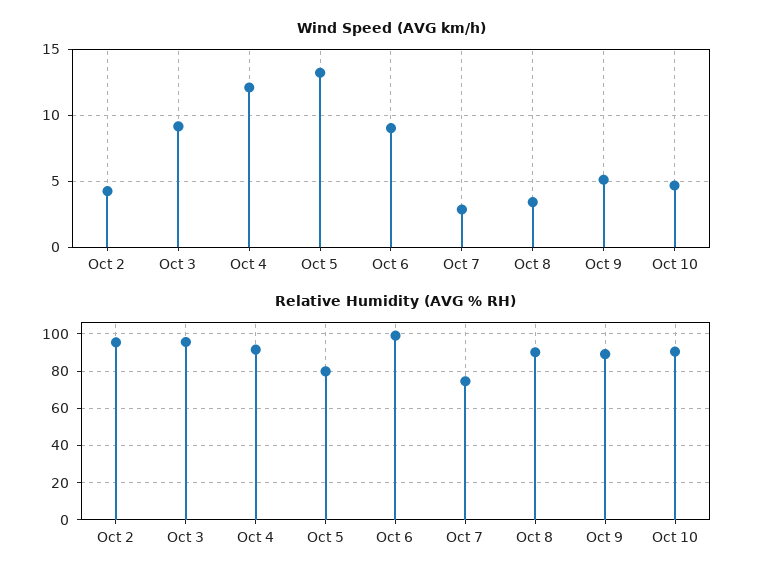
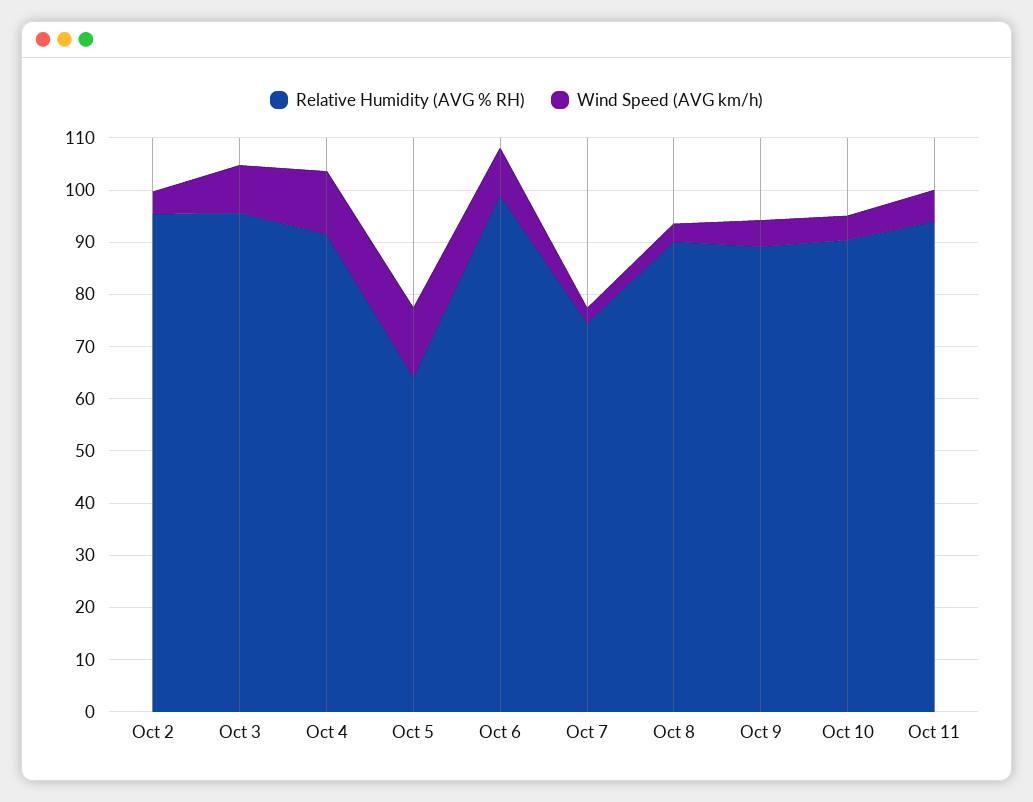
Relative Humidity (AVG % RH), Oct 5: 80 -> 64
Relative Humidity (AVG % RH), Oct 11: none -> 94
Wind Speed (AVG km/h), Oct 11: none -> 6

